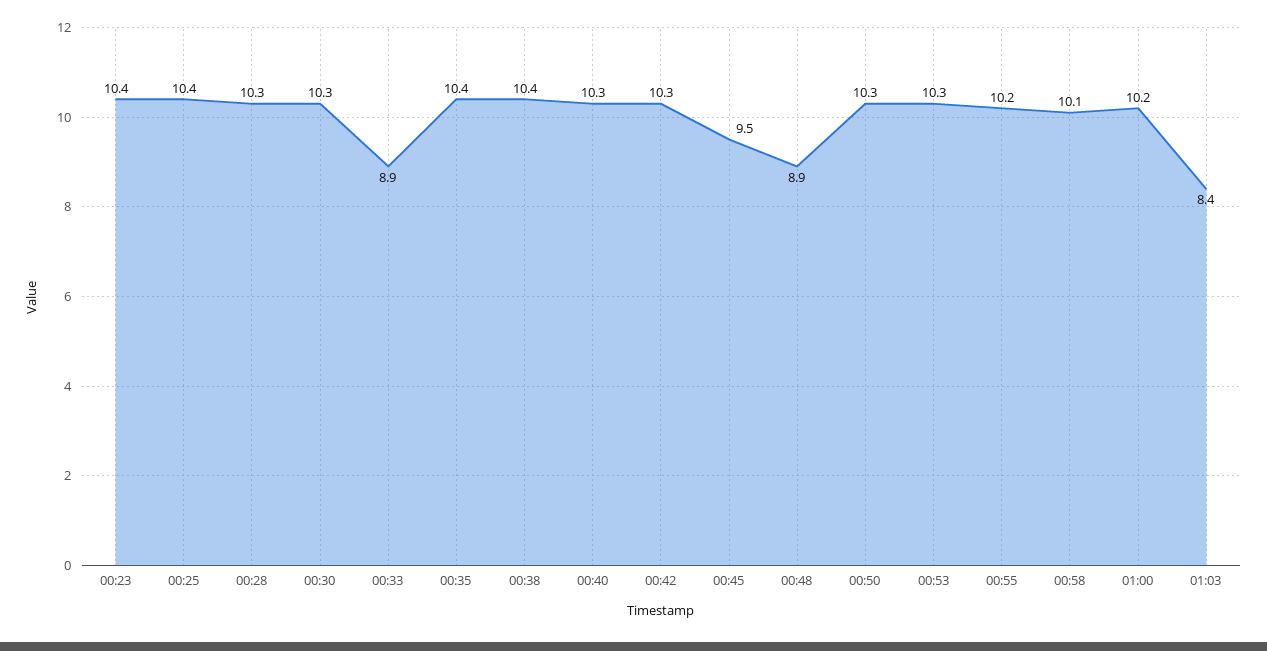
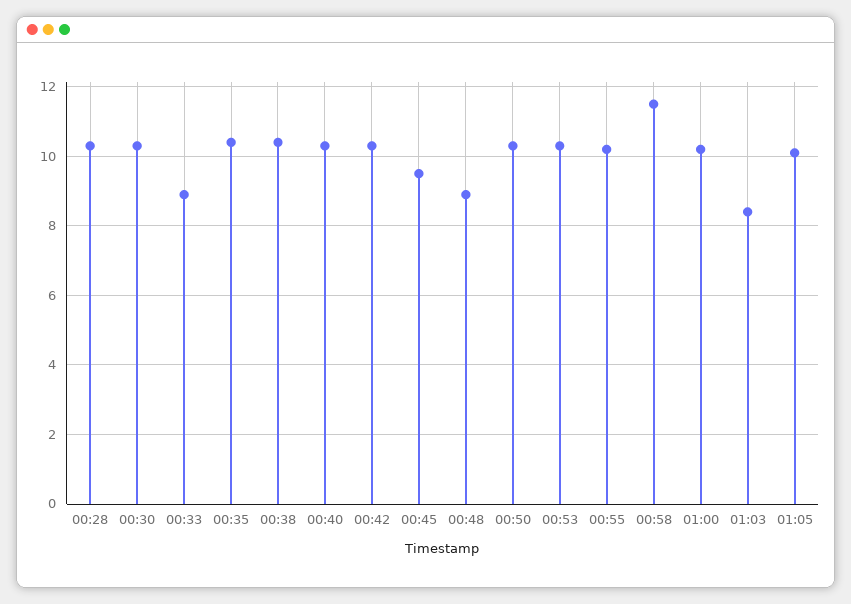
00:23: 10.4 -> none
00:25: 10.4 -> none
00:58: 10.1 -> 11.5
01:05: none -> 10

